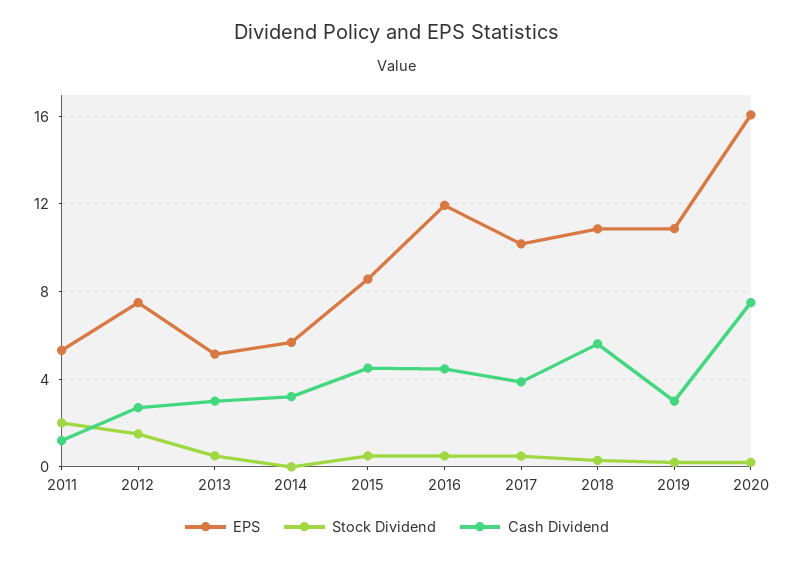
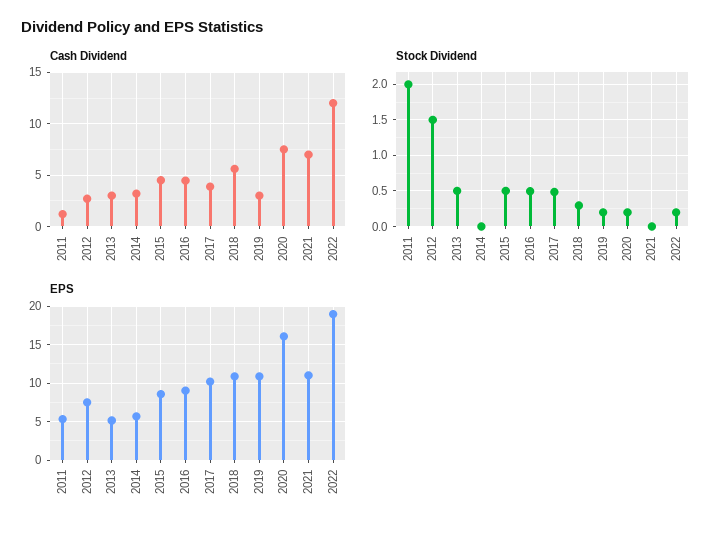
EPS, 2016: 12 -> 9
Cash Dividend, 2021: none -> 7
Cash Dividend, 2022: none -> 12
Stock Dividend, 2021: none -> 0
Stock Dividend, 2022: none -> 0.2
EPS, 2021: none -> 11
EPS, 2022: none -> 19

